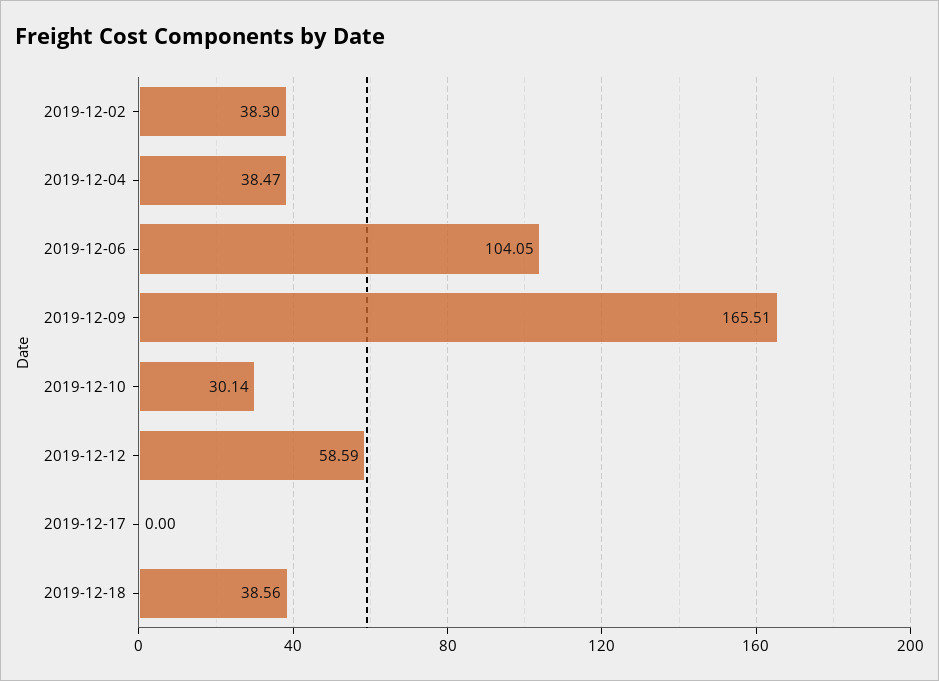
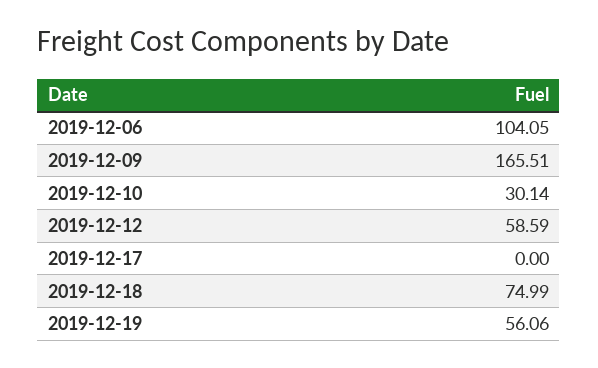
2019-12-02: 38.3 -> none
2019-12-04: 38.47 -> none
2019-12-18: 38.56 -> 74.99
2019-12-19: none -> 56.06

